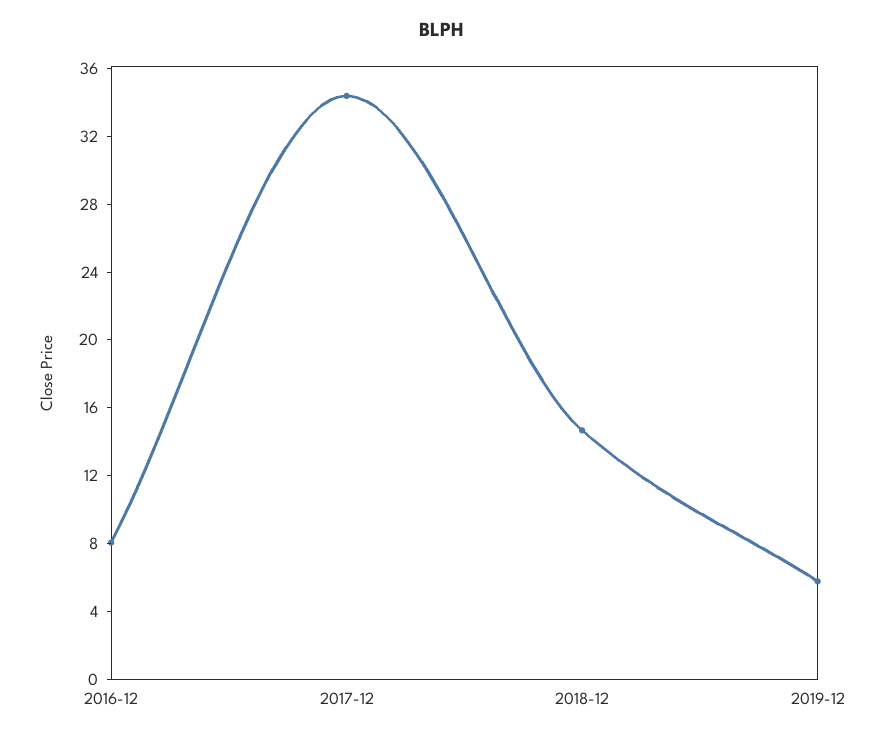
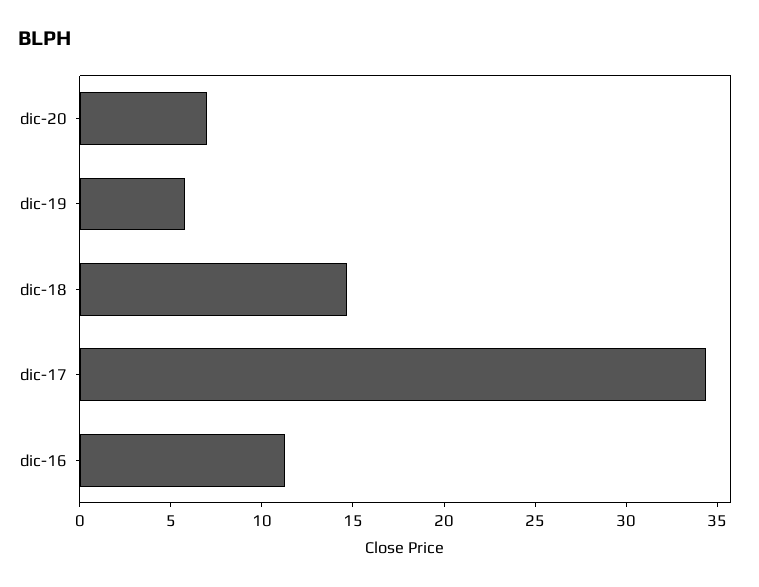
2016-12: 8 -> 11
dic-20: none -> 7

